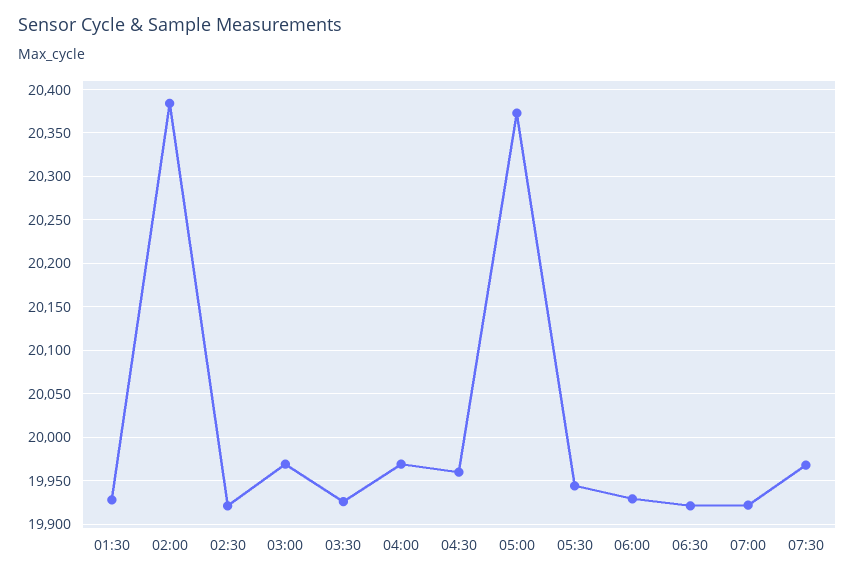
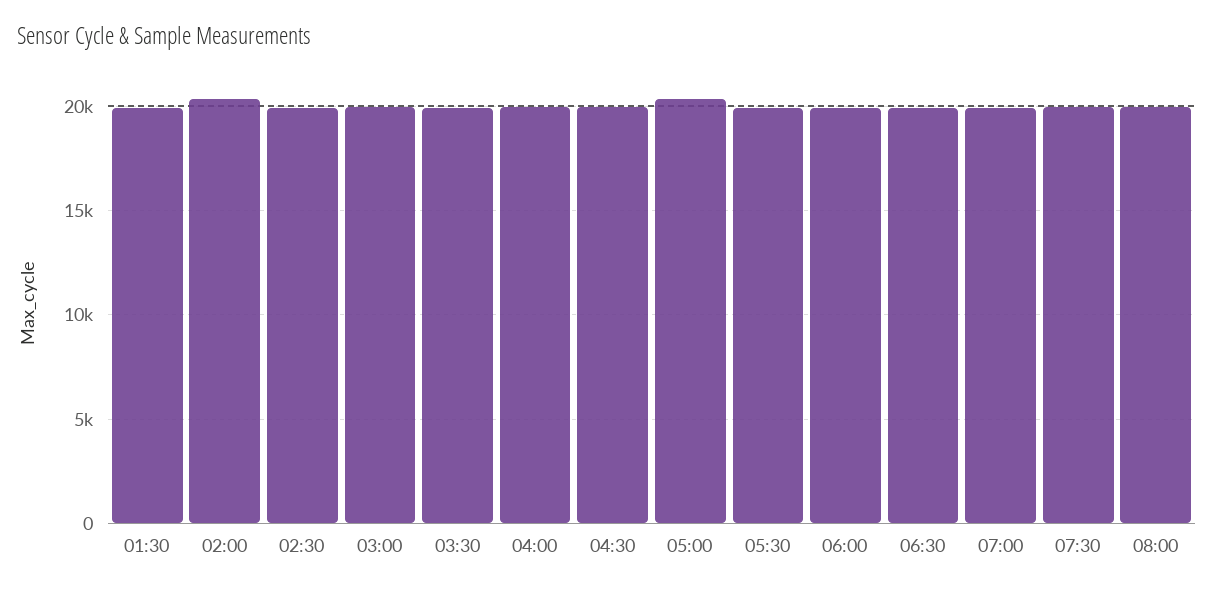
08:00: none -> 20000

